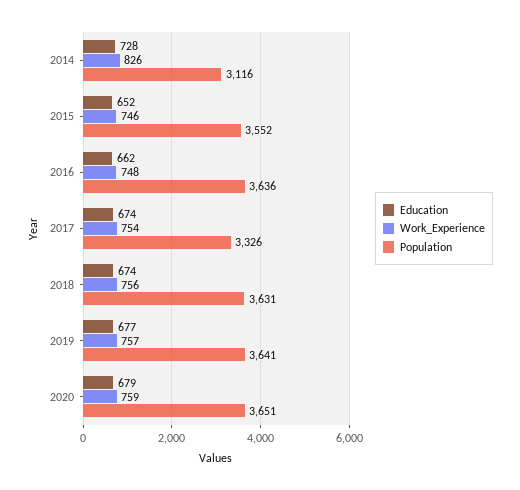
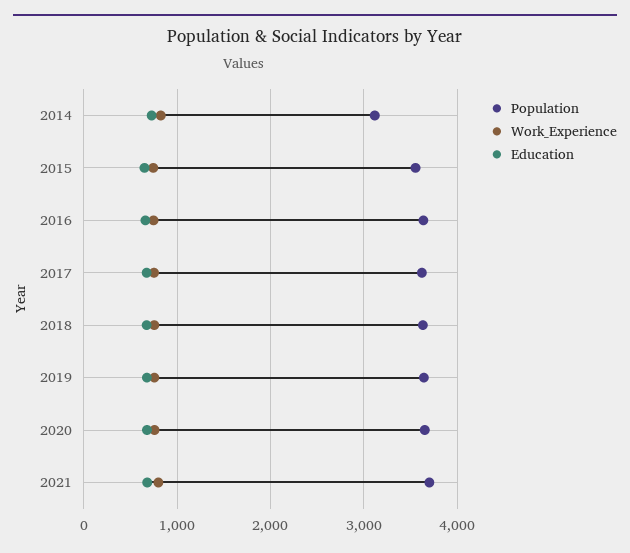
Population, 2017: 3326 -> 3600
Population, 2021: none -> 3700
Work_Experience, 2021: none -> 800
Education, 2021: none -> 700

